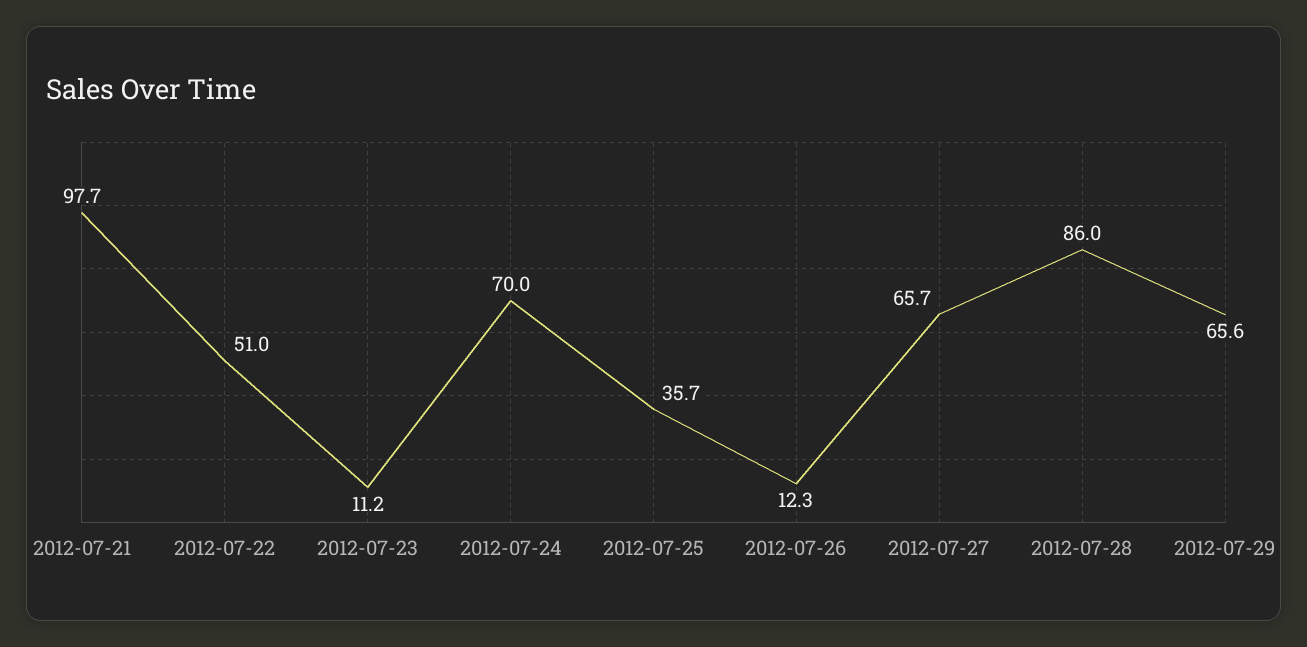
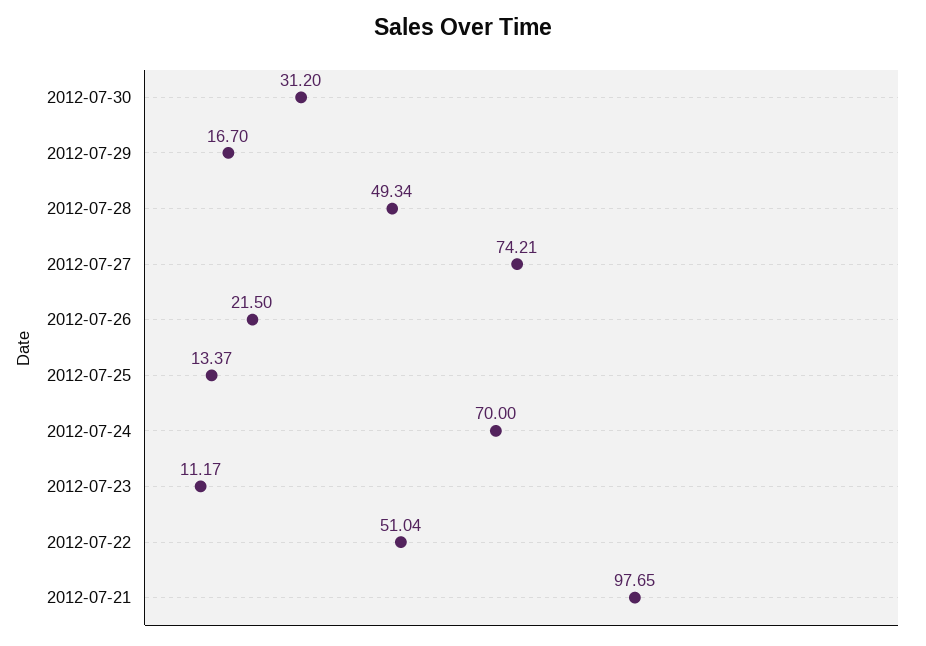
2012-07-25: 35.7 -> 13.37
2012-07-26: 12.3 -> 21.5
2012-07-27: 65.7 -> 74.21
2012-07-28: 86 -> 49.34
2012-07-29: 65.6 -> 16.7
2012-07-30: none -> 31.2

